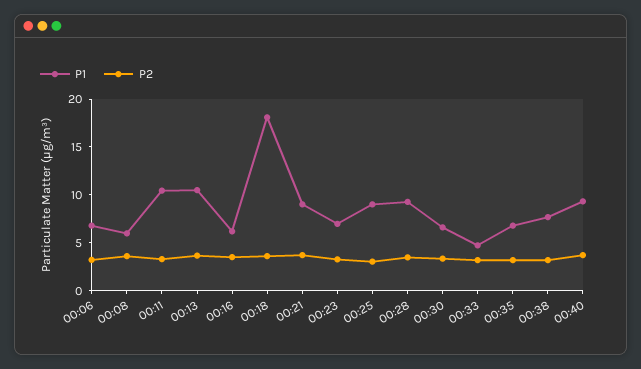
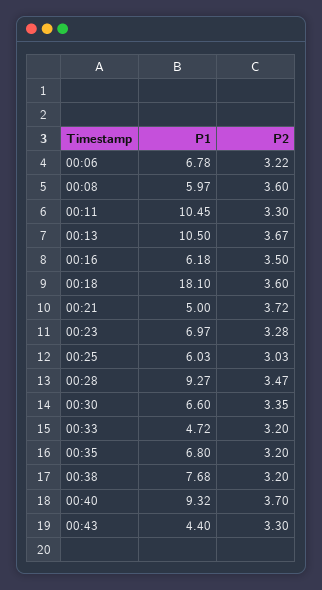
P1, 00:21: 9 -> 5
P1, 00:25: 9 -> 6.03
P1, 00:43: none -> 4.4
P2, 00:43: none -> 3.3

